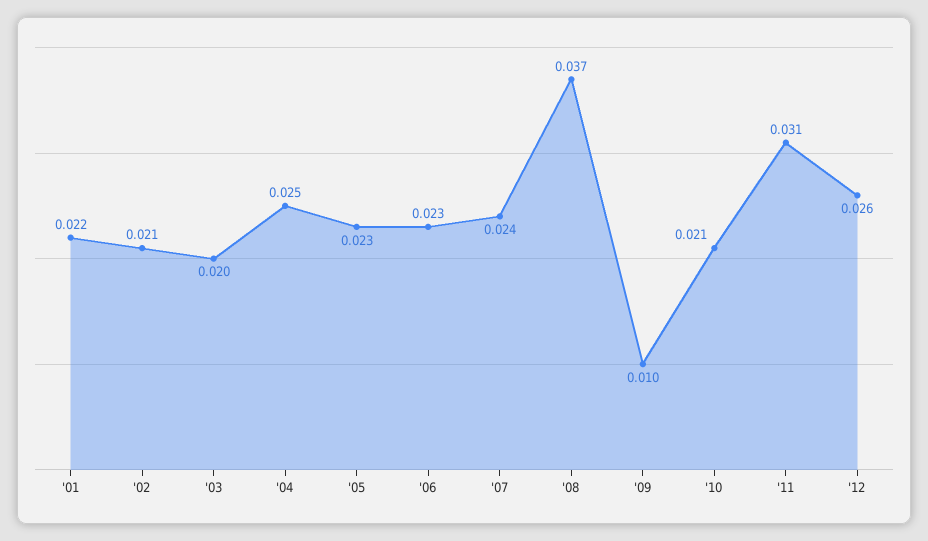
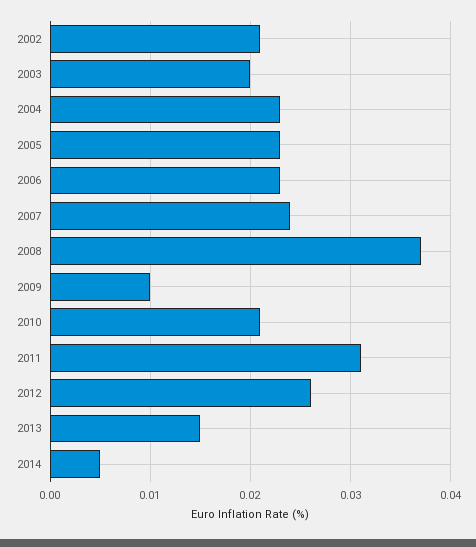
'01: 0.022 -> none
'04: 0.025 -> 0.023
2013: none -> 0.015
2014: none -> 0.005

